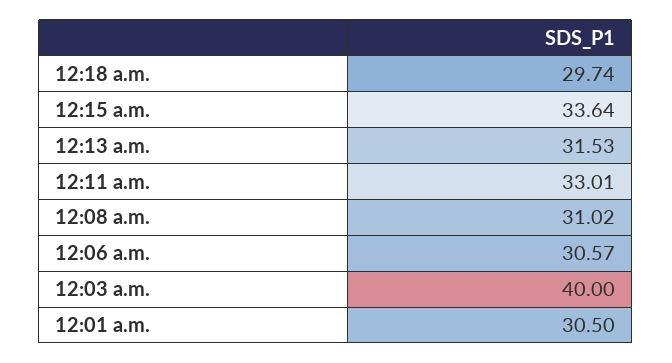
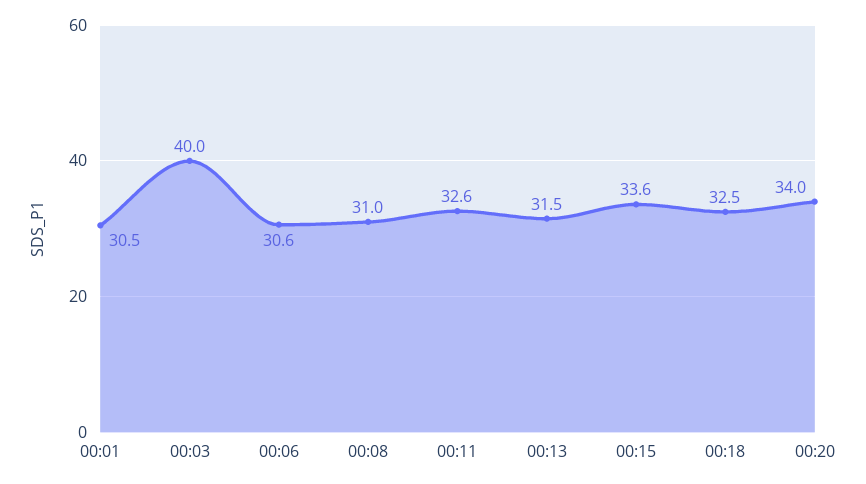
12:18 a.m.: 29.74 -> 32.5
12:11 a.m.: 33.01 -> 32.6
00:20: none -> 34

